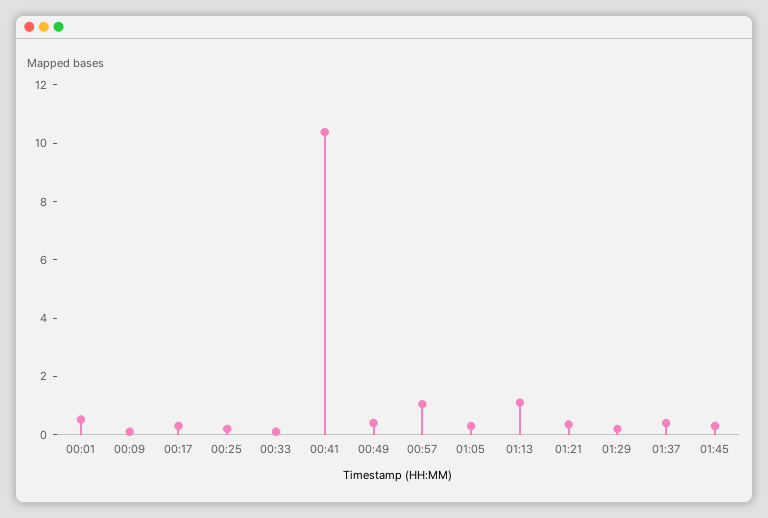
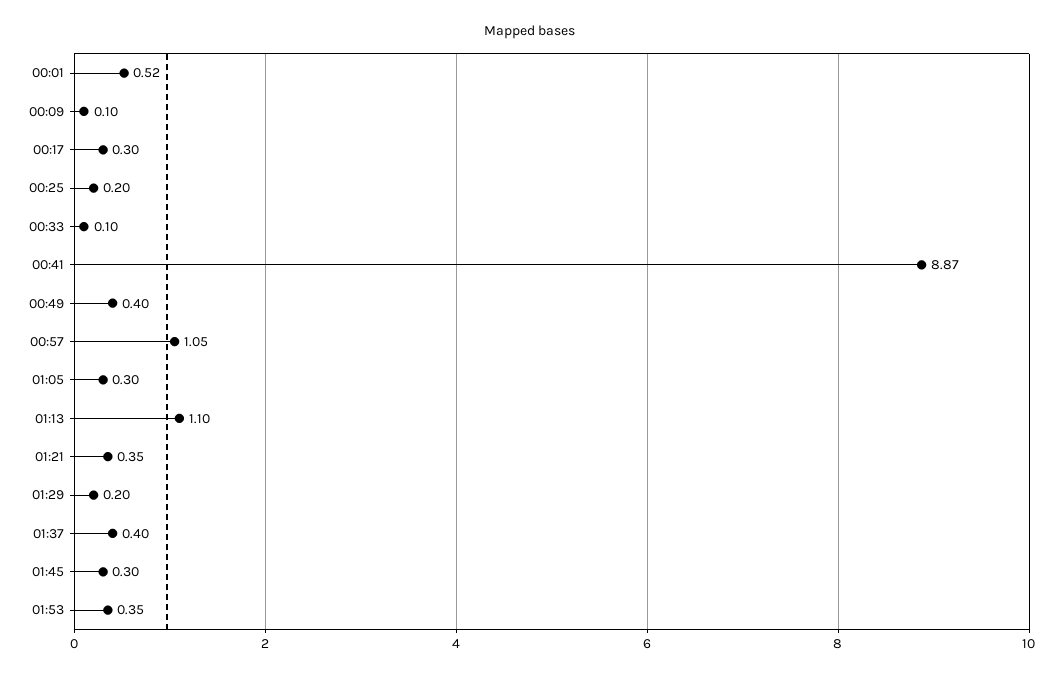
00:41: 10.5 -> 8.87
01:53: none -> 0.35

